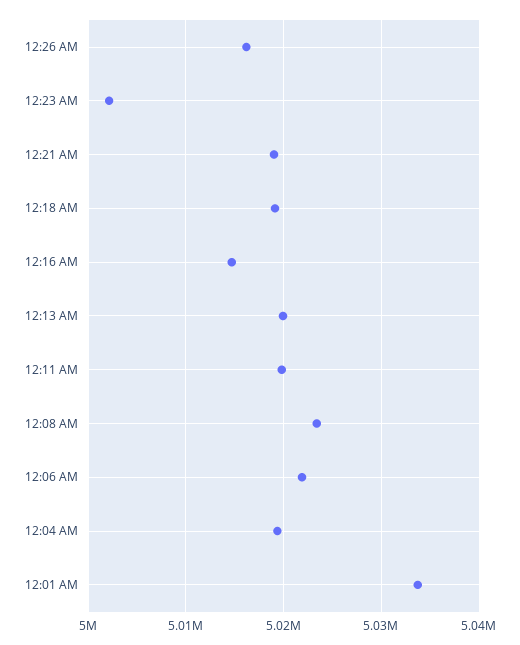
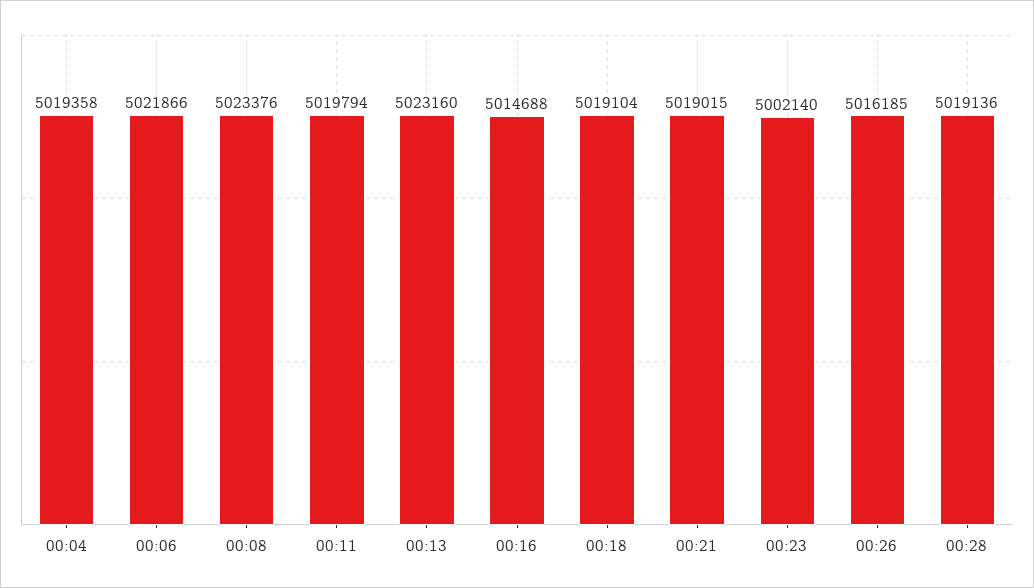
12:13 AM: 5020000 -> 5023160
12:01 AM: 5034000 -> none
00:28: none -> 5019136

